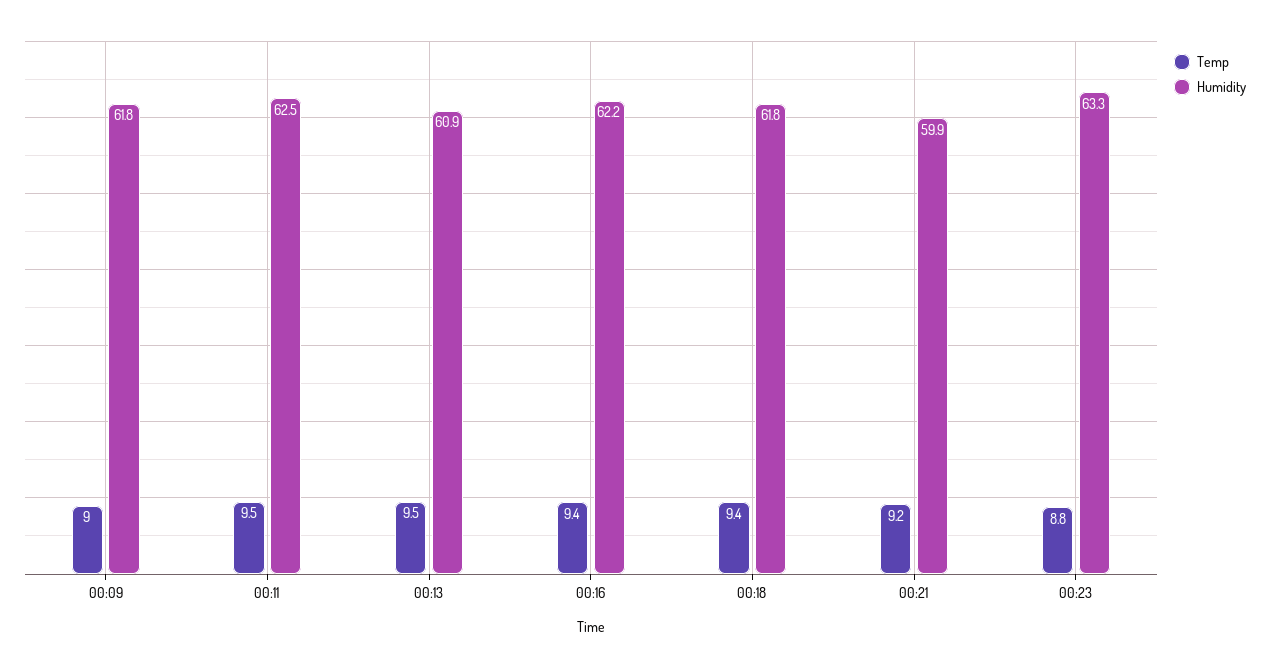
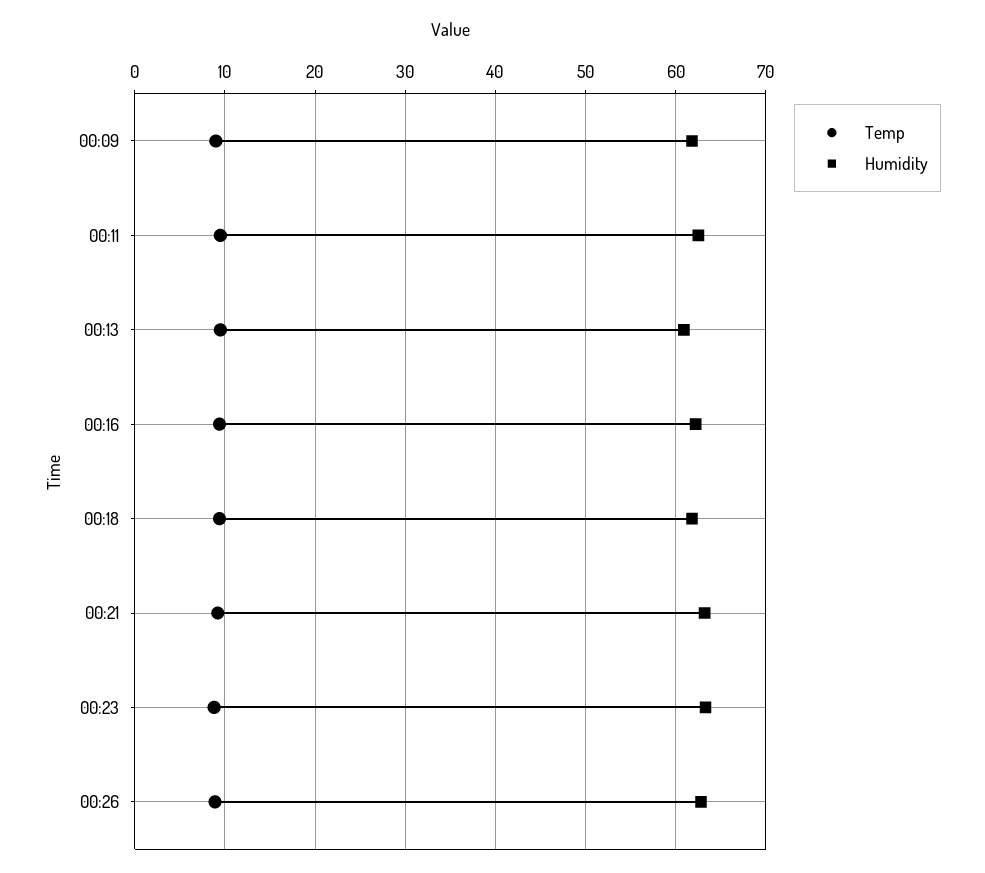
Humidity, 00:21: 59.9 -> 63
Temp, 00:26: none -> 9
Humidity, 00:26: none -> 63

